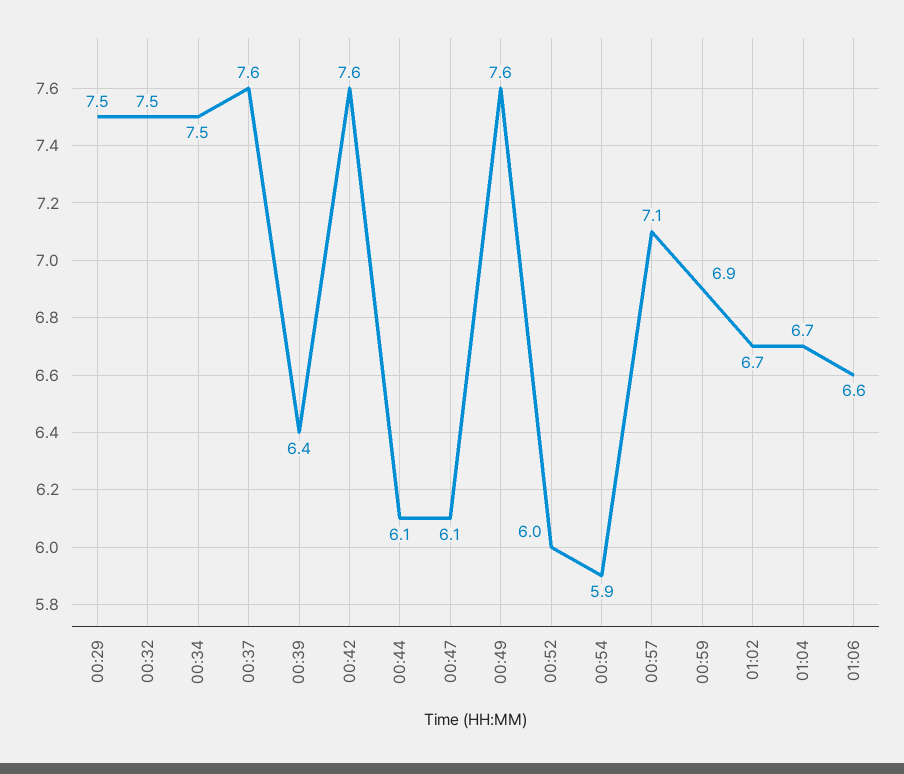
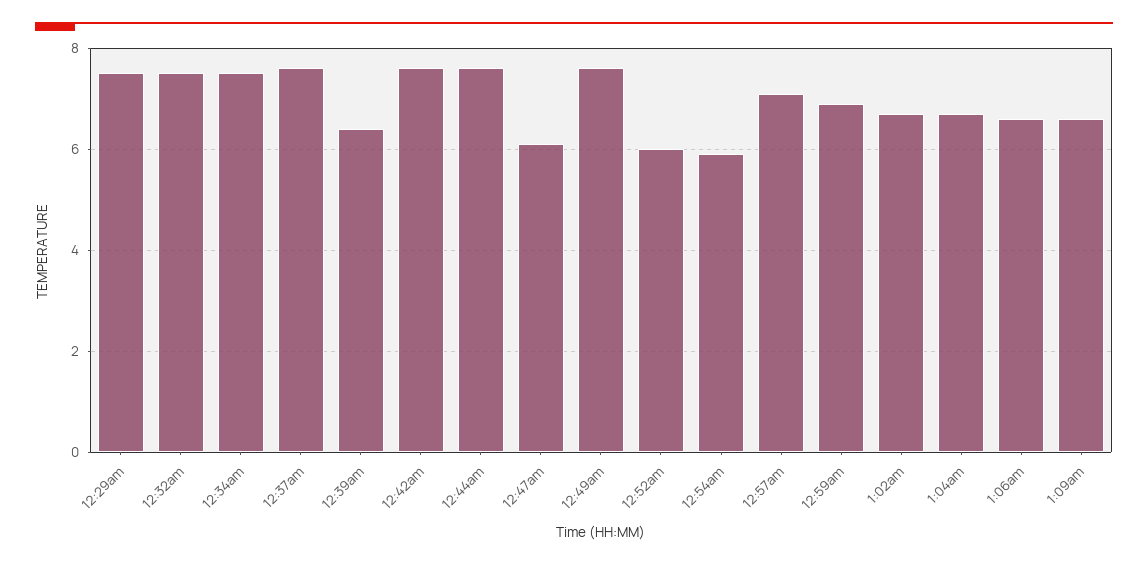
00:44: 6.1 -> 7.5
1:09am: none -> 6.5

